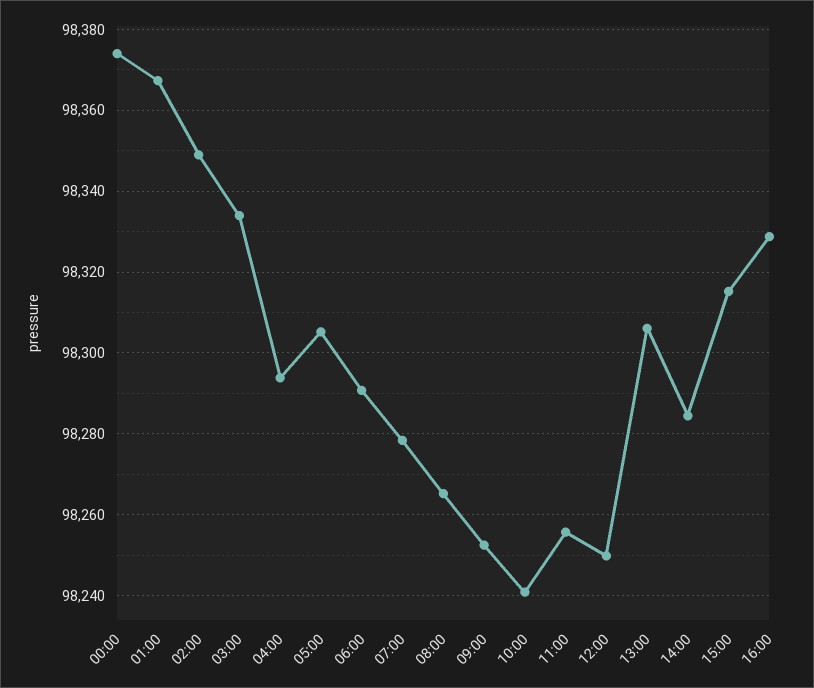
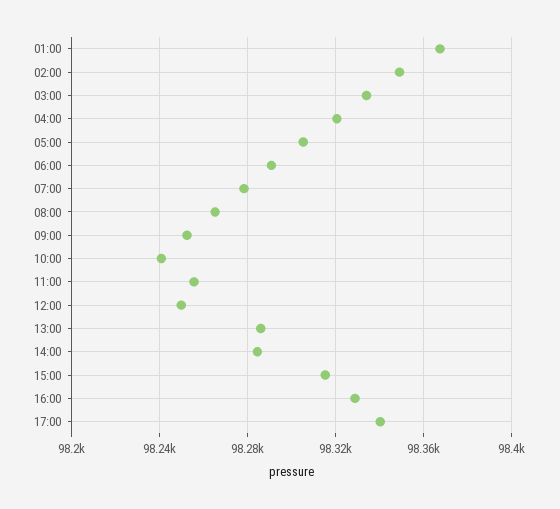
00:00: 98374 -> none
04:00: 98294 -> 98320
13:00: 98306 -> 98285
17:00: none -> 98340

